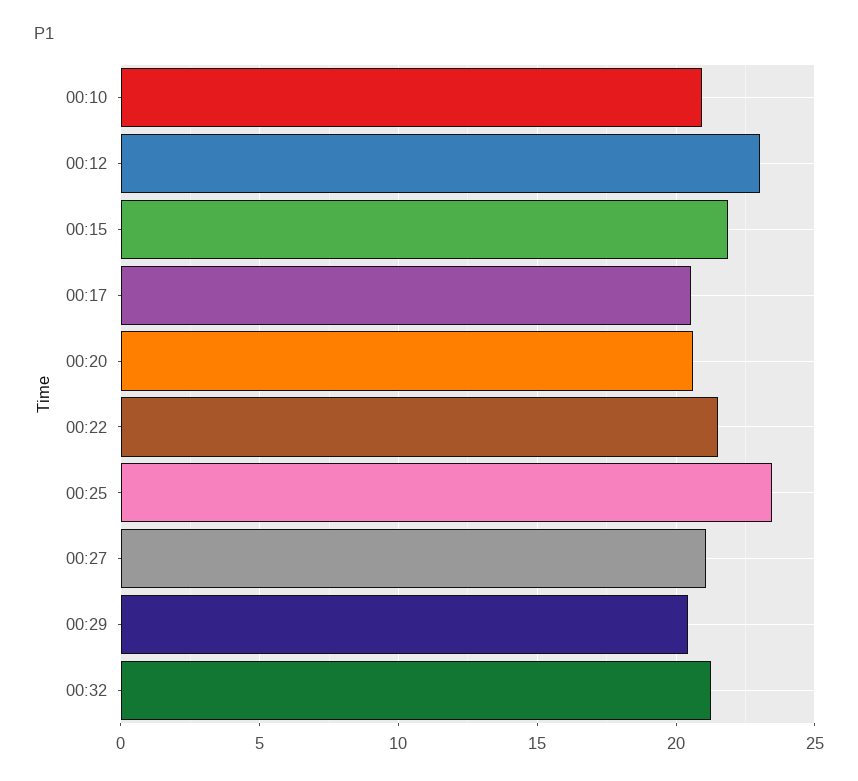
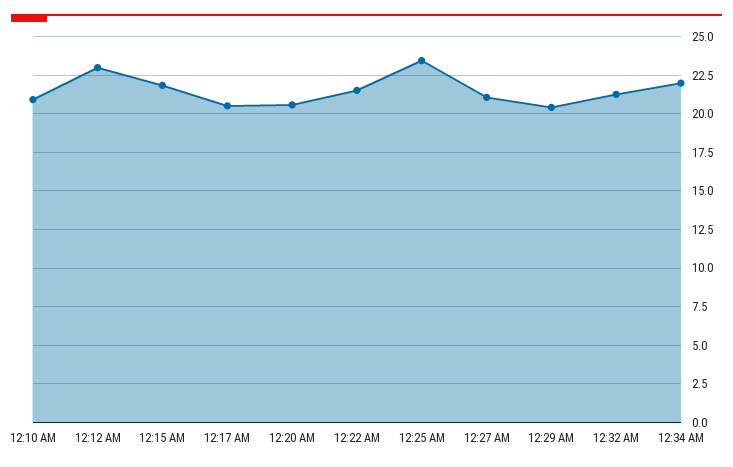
12:34 AM: none -> 22

